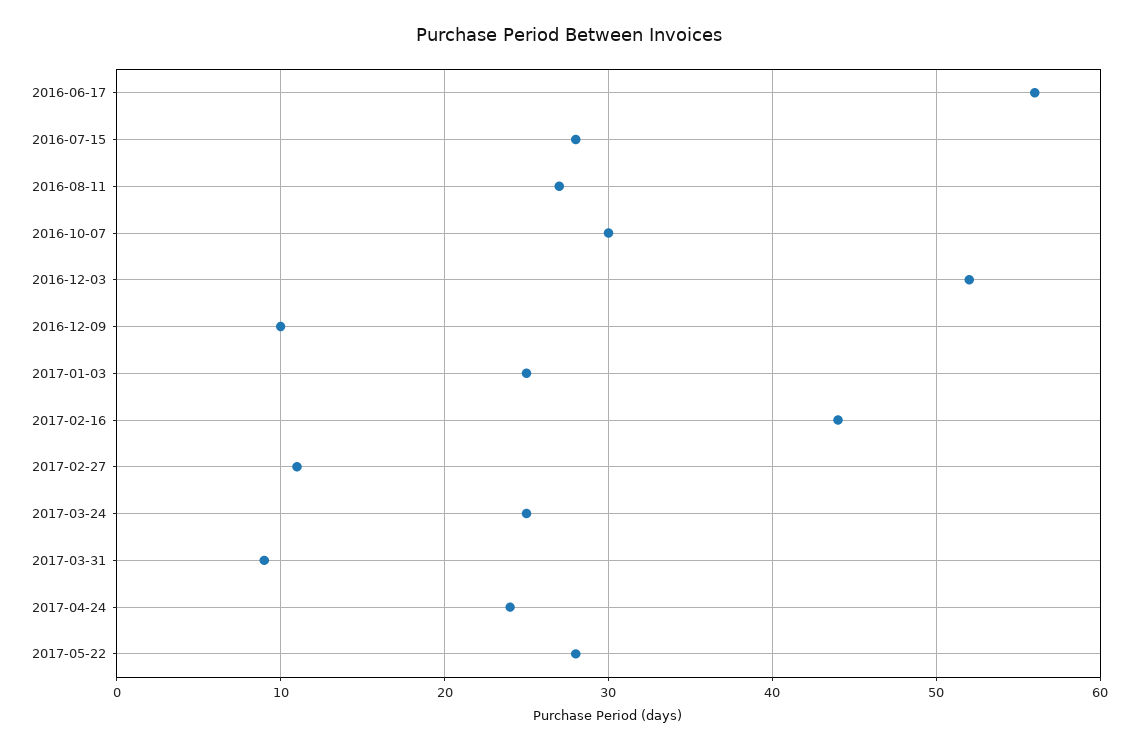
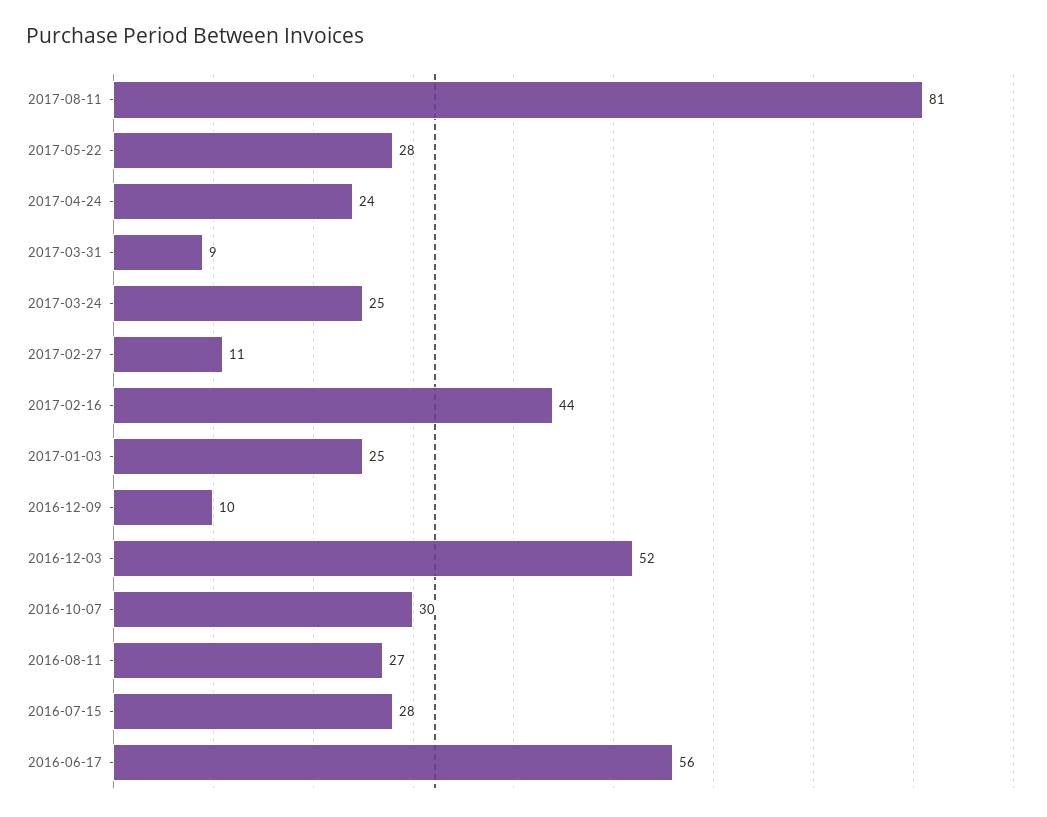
2017-08-11: none -> 81

